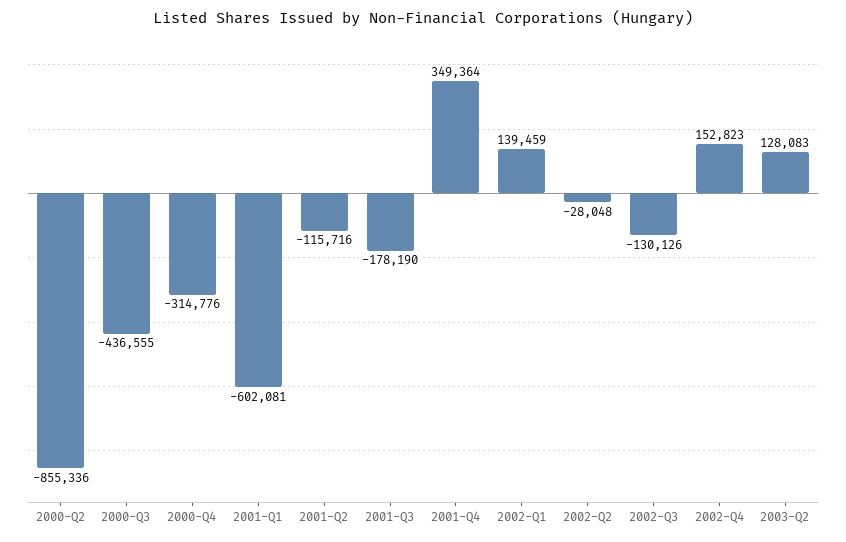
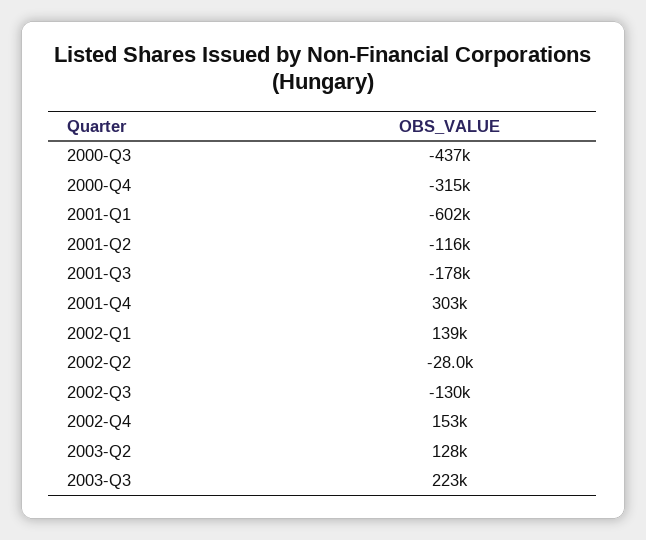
2000-Q2: -855336 -> none
2001-Q4: 349364 -> 303000
2003-Q3: none -> 223000

